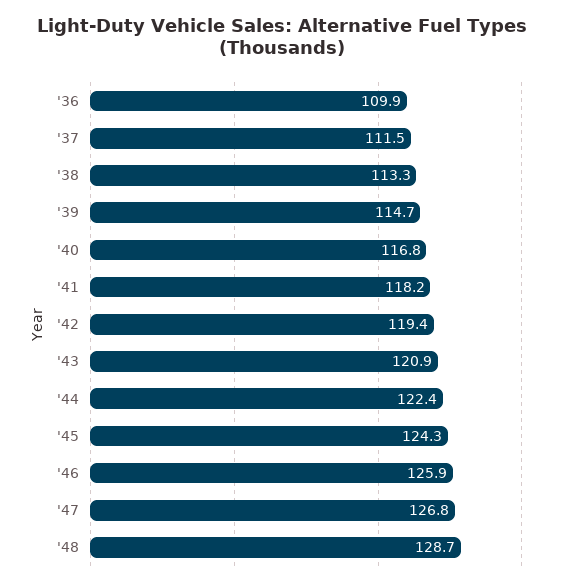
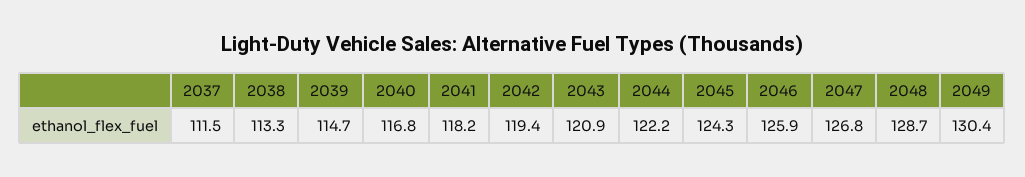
'36: 109.9 -> none
'44: 122.4 -> 122.2
2049: none -> 130.4

